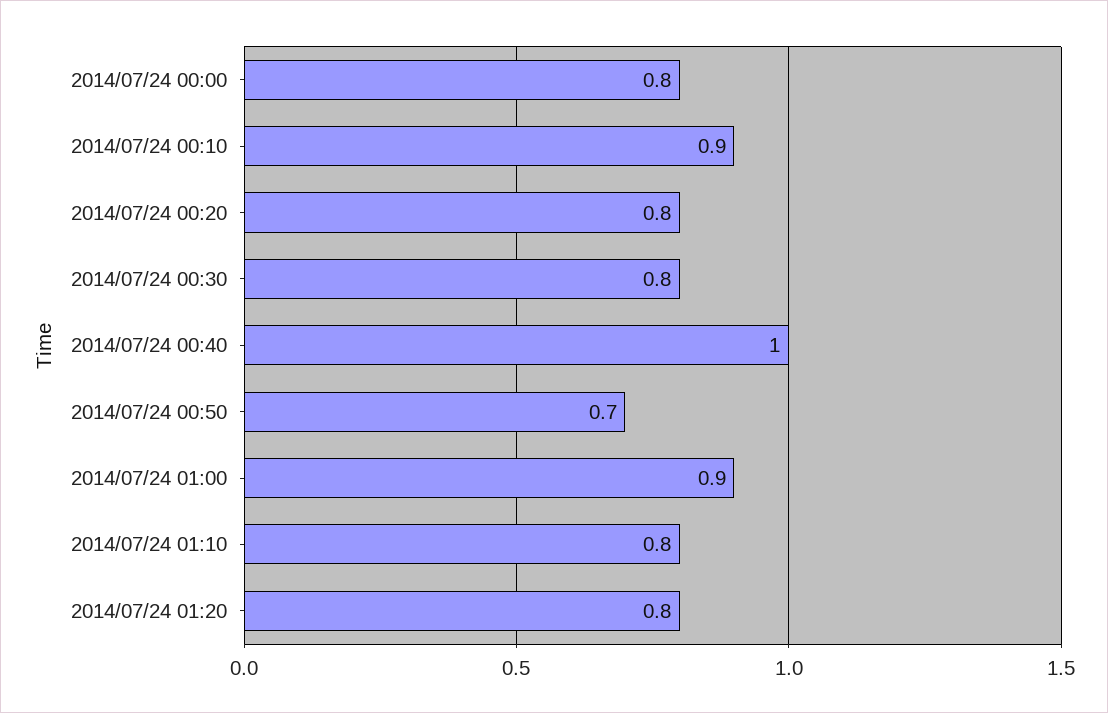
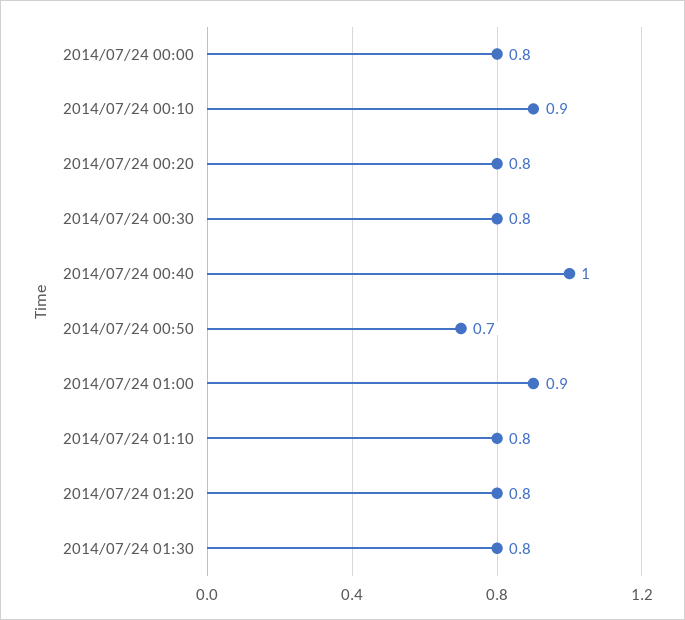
2014/07/24 01:30: none -> 0.8

